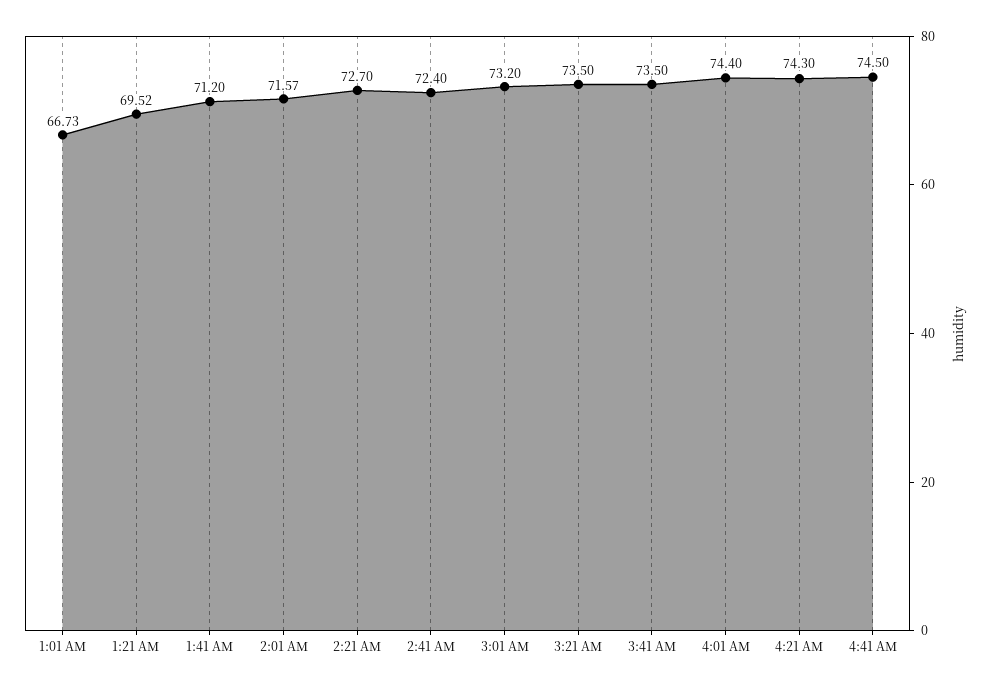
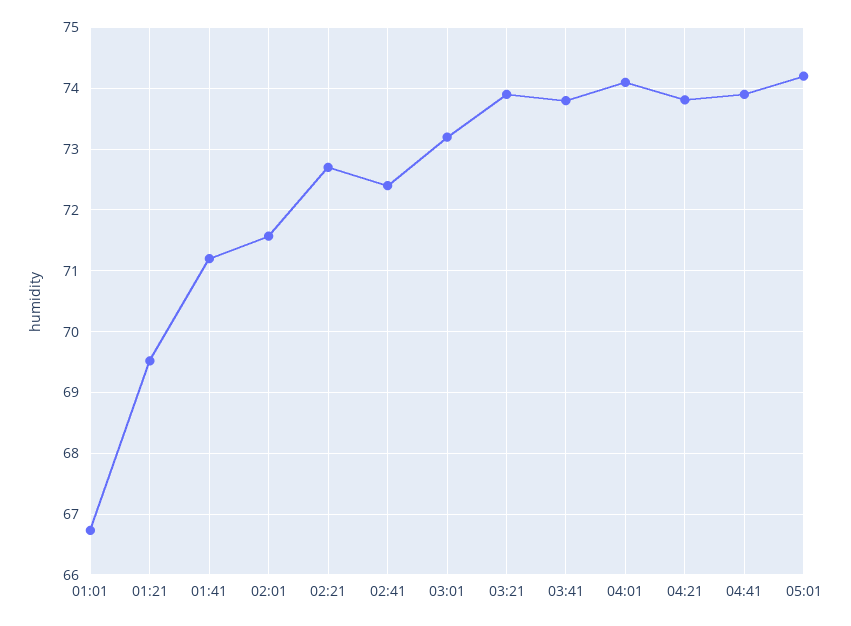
3:21 AM: 73.5 -> 73.9
3:41 AM: 73.5 -> 73.8
4:01 AM: 74.4 -> 74.1
4:21 AM: 74.3 -> 73.8
4:41 AM: 74.5 -> 73.9
05:01: none -> 74.2

